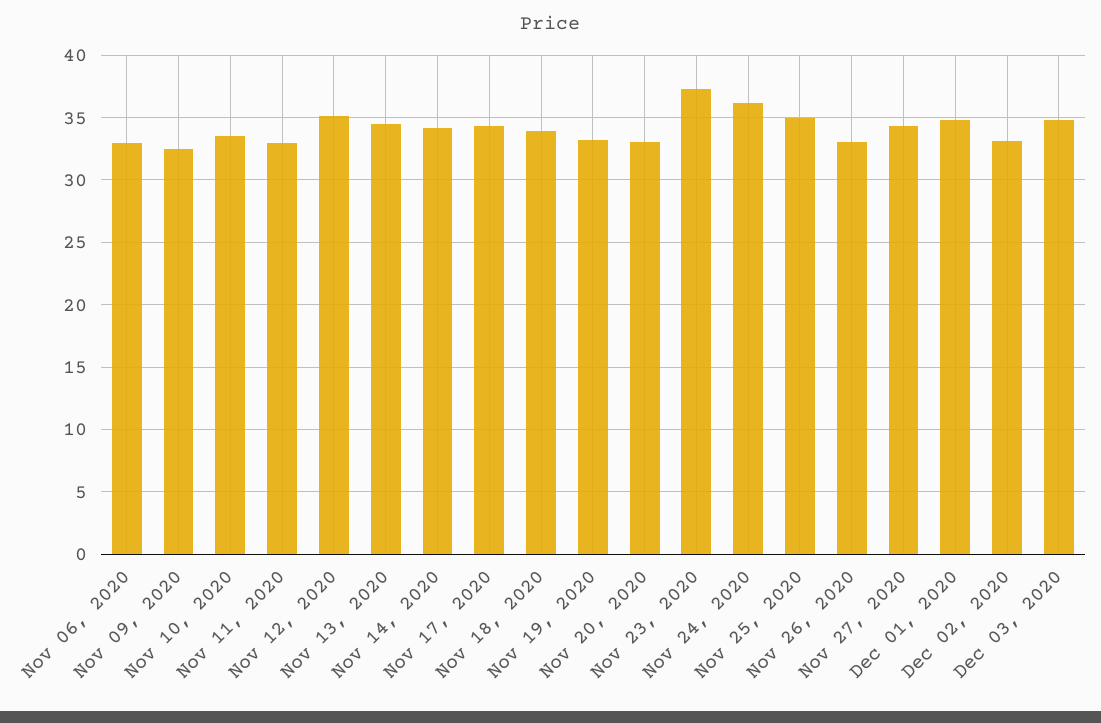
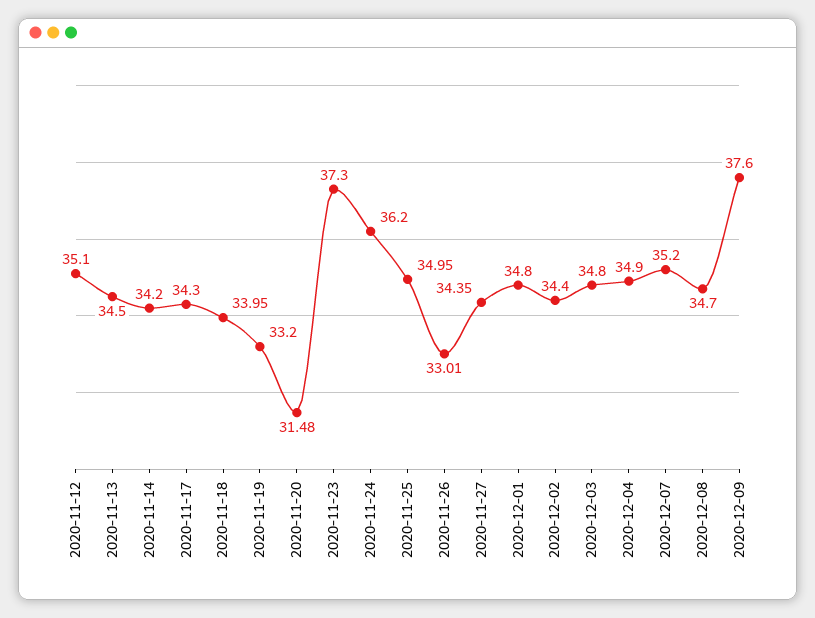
Nov 06, 2020: 33 -> none
Nov 09, 2020: 32.5 -> none
Nov 10, 2020: 33.5 -> none
Nov 11, 2020: 33 -> none
Nov 20, 2020: 33 -> 31.48
Dec 02, 2020: 33 -> 34.4
2020-12-04: none -> 34.9
2020-12-07: none -> 35.2
2020-12-08: none -> 34.7
2020-12-09: none -> 37.6

